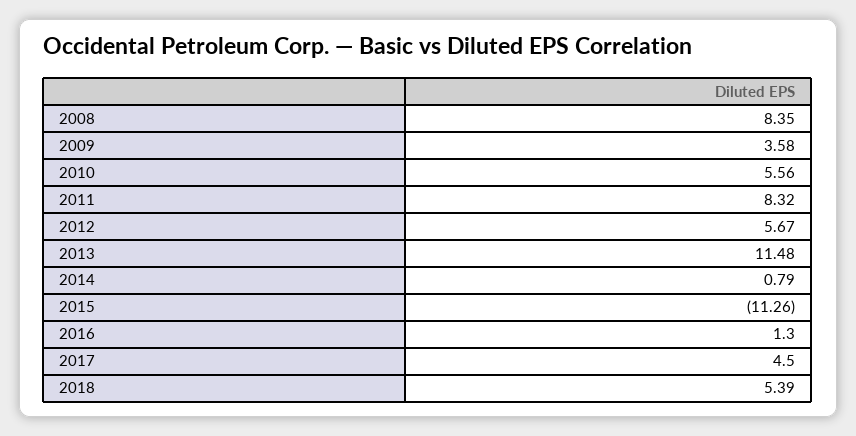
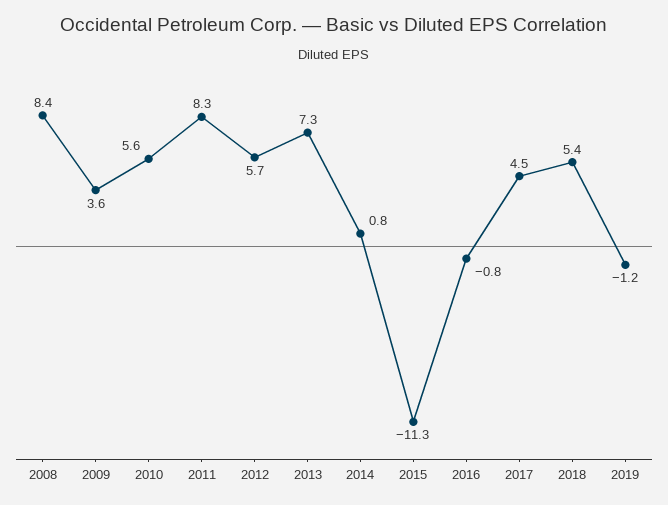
2013: 11.48 -> 7.3
2016: 1.3 -> -0.8
2019: none -> -1.2

